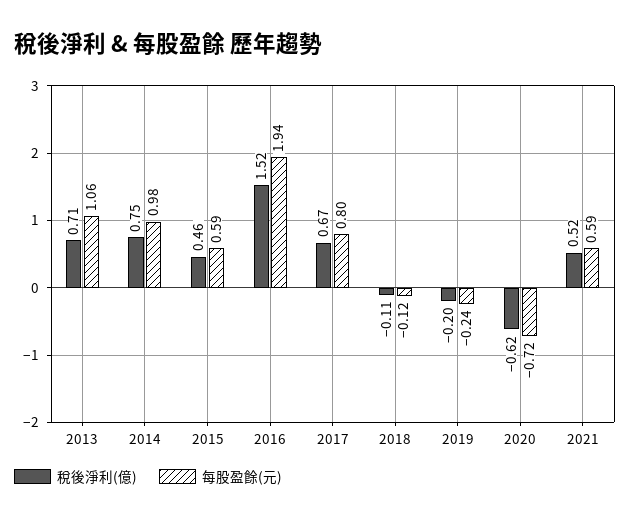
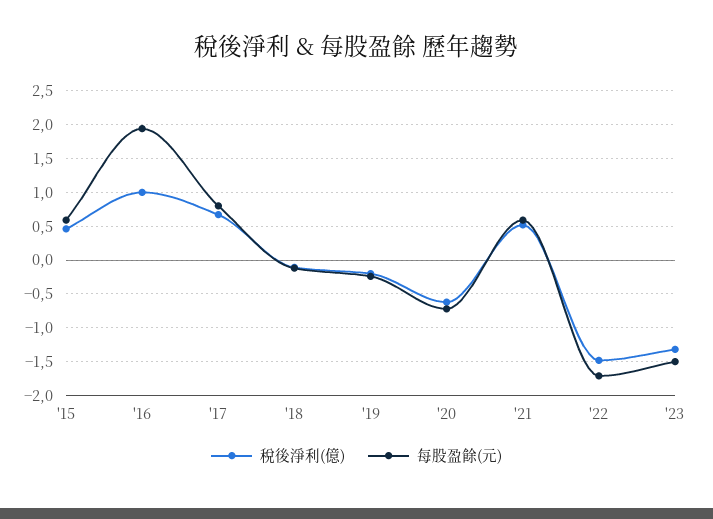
稅後淨利(億), 2013: 0.71 -> none
每股盈餘(元), 2013: 1.06 -> none
稅後淨利(億), 2014: 0.75 -> none
每股盈餘(元), 2014: 0.98 -> none
稅後淨利(億), 2016: 1.52 -> 1
稅後淨利(億), '22: none -> -1.5
每股盈餘(元), '22: none -> -1.7
稅後淨利(億), '23: none -> -1.3
每股盈餘(元), '23: none -> -1.5

